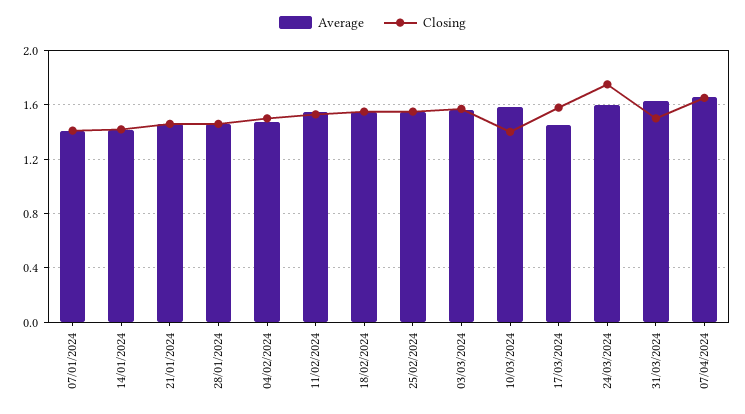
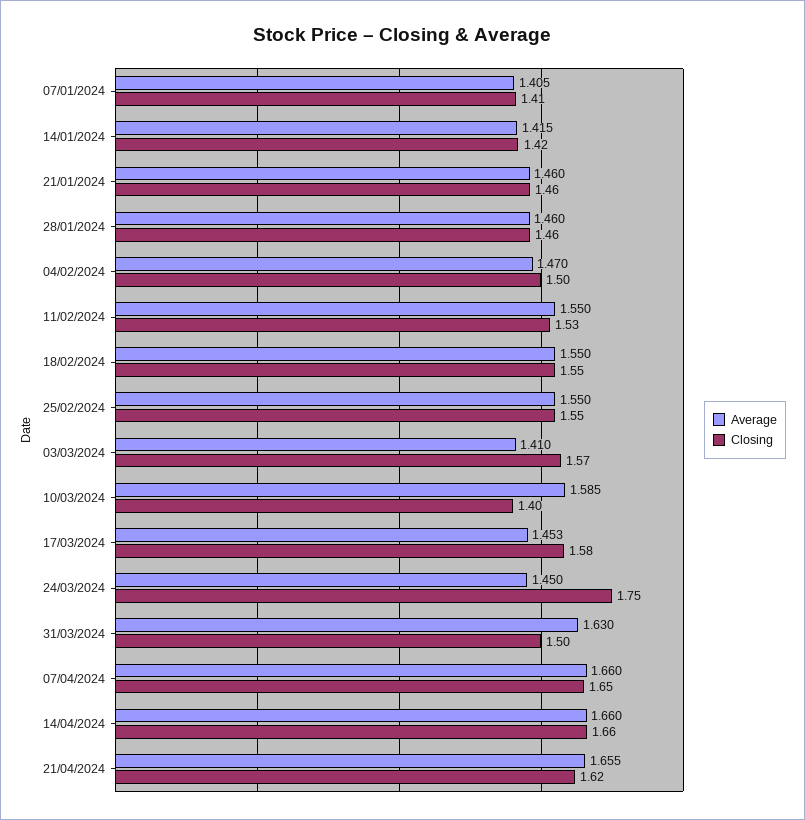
Average, 03/03/2024: 1.55 -> 1.41
Average, 24/03/2024: 1.6 -> 1.45
Average, 14/04/2024: none -> 1.66
Closing, 14/04/2024: none -> 1.66
Average, 21/04/2024: none -> 1.655
Closing, 21/04/2024: none -> 1.62

